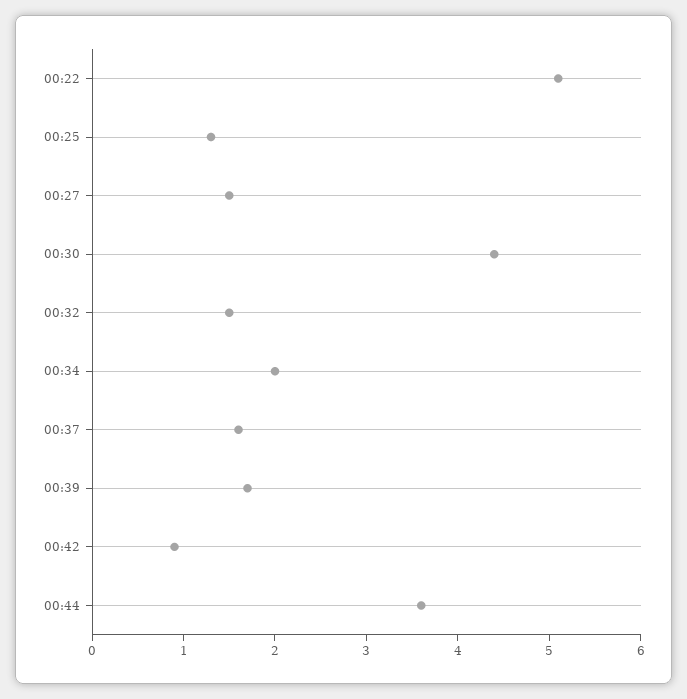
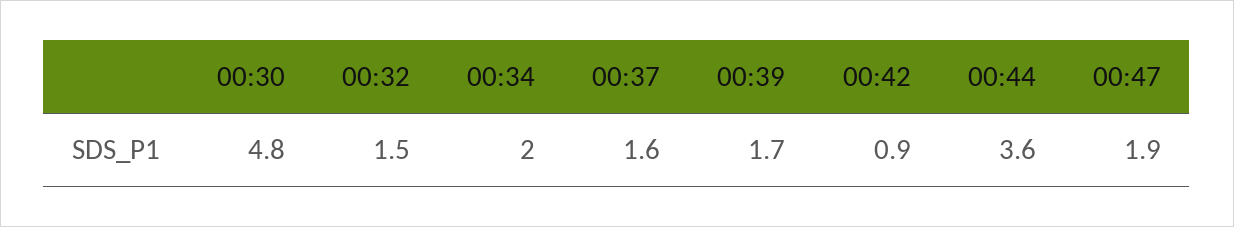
00:22: 5.1 -> none
00:25: 1.3 -> none
00:27: 1.5 -> none
00:30: 4.4 -> 4.8
00:47: none -> 1.9

